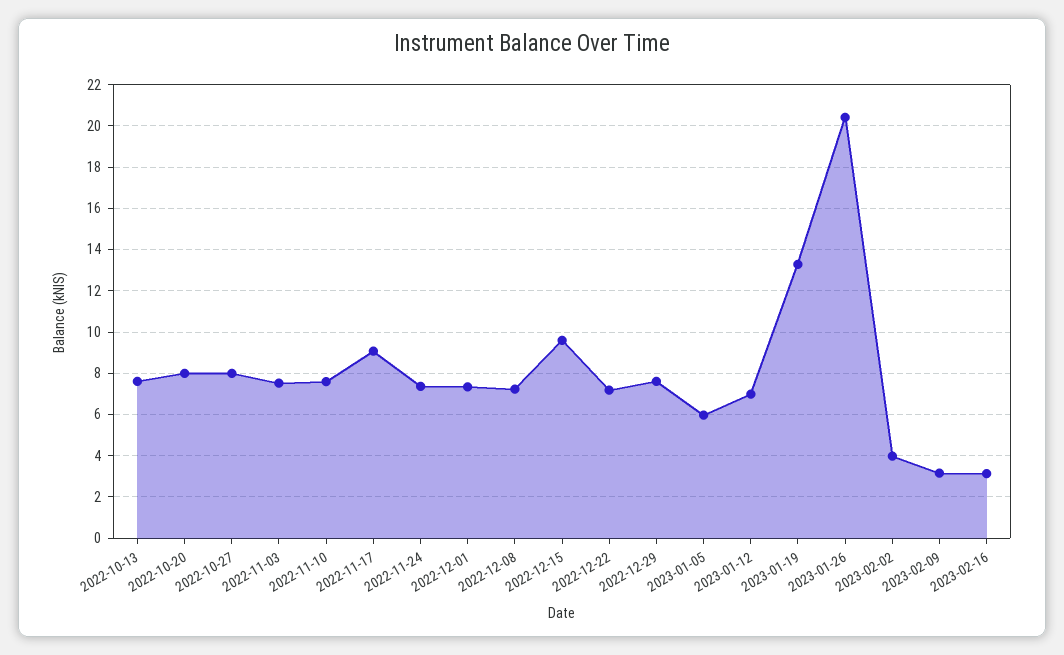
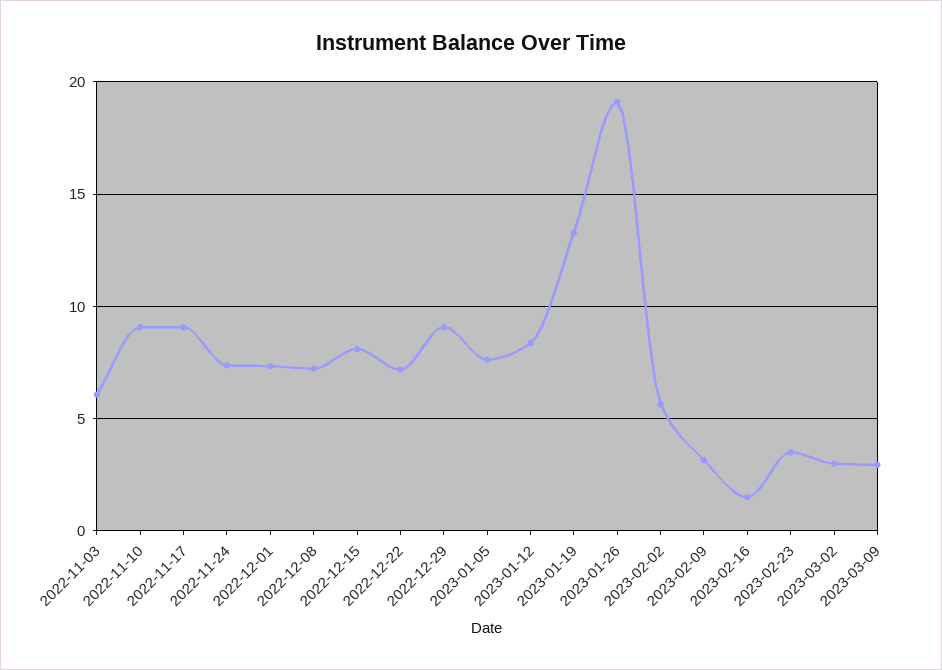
2022-10-13: 7.5 -> none
2022-10-20: 8 -> none
2022-10-27: 8 -> none
2022-11-03: 7.5 -> 6
2022-11-10: 7.5 -> 9
2022-12-15: 9.5 -> 8
2022-12-29: 7.5 -> 9
2023-01-05: 6 -> 7.5
2023-01-12: 7 -> 8.5
2023-01-26: 20.5 -> 19
2023-02-02: 4 -> 5.5
2023-02-16: 3 -> 1.5
2023-02-23: none -> 3.5
2023-03-02: none -> 3
2023-03-09: none -> 3

